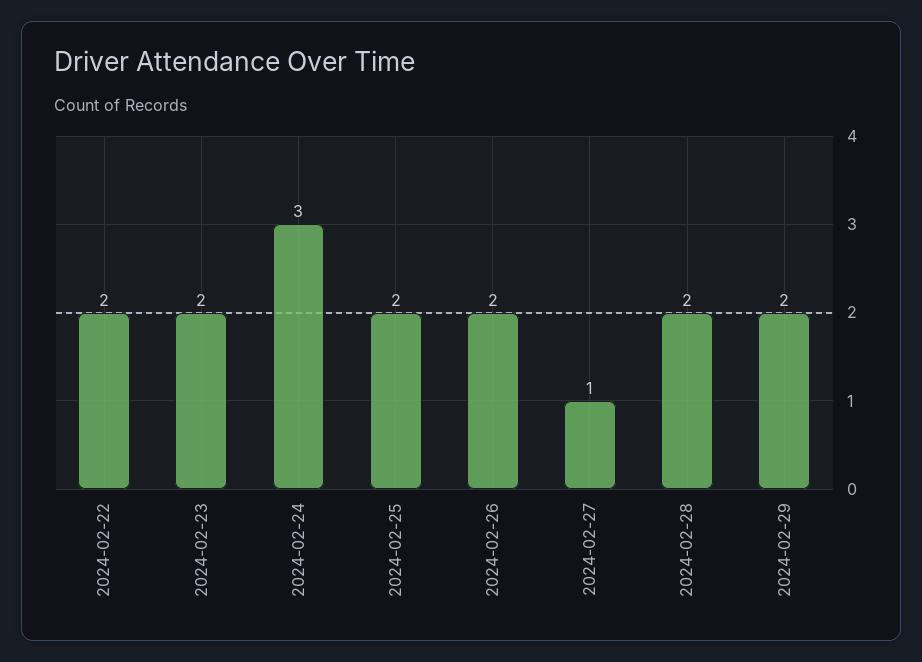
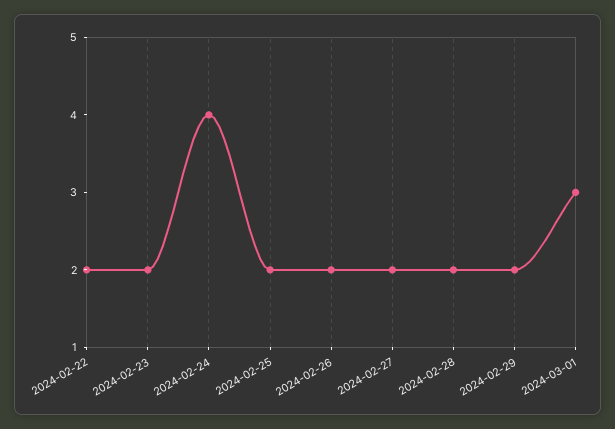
2024-02-24: 3 -> 4
2024-02-27: 1 -> 2
2024-03-01: none -> 3

